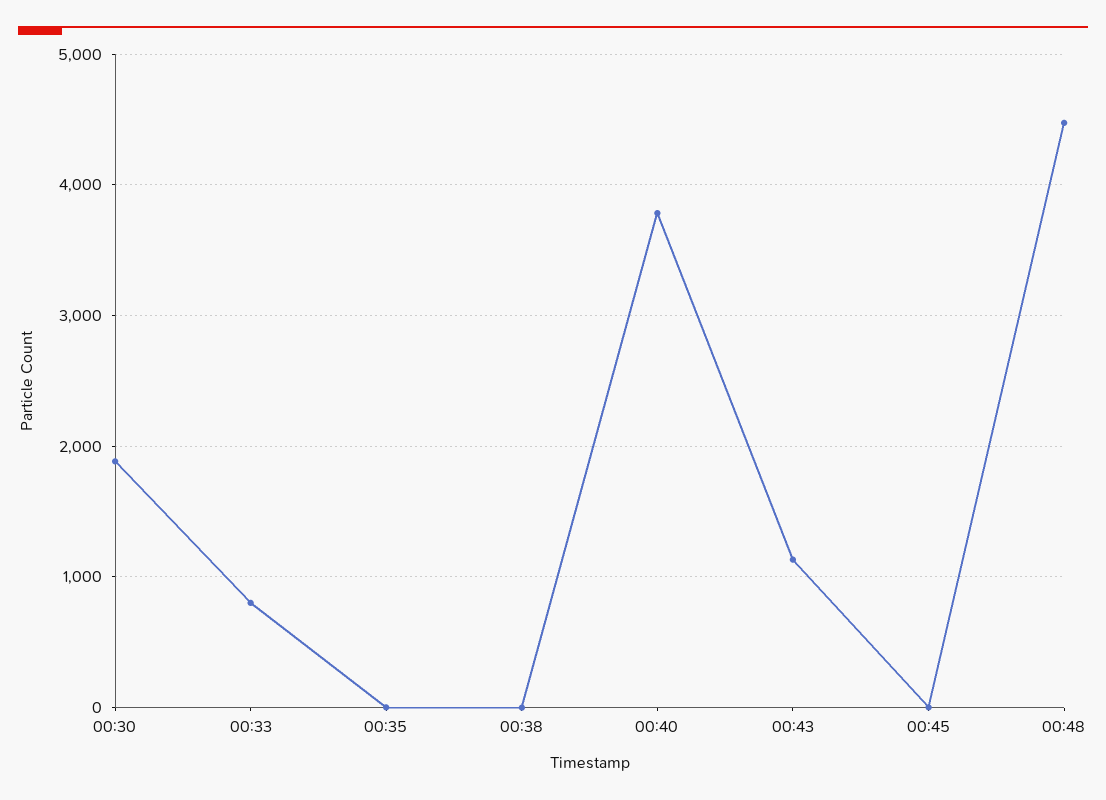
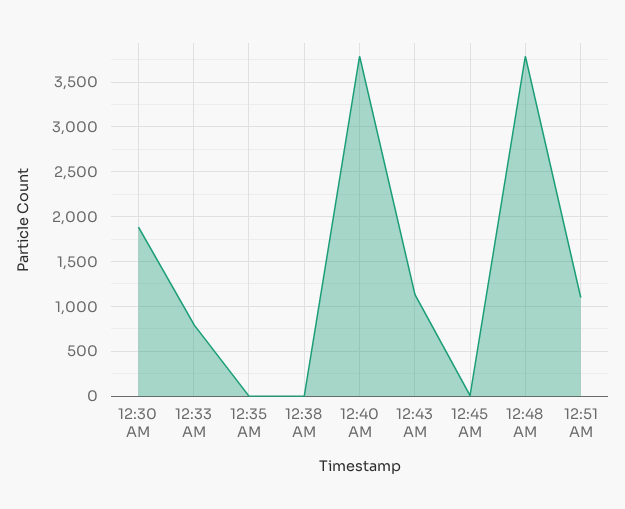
00:48: 4500 -> 3800
12:51 AM: none -> 1100

